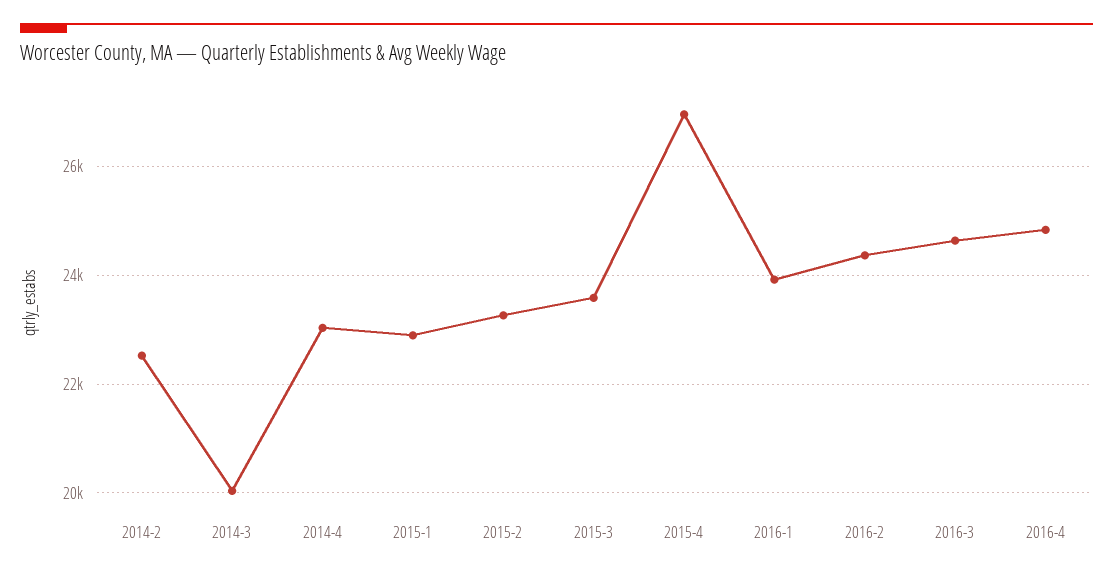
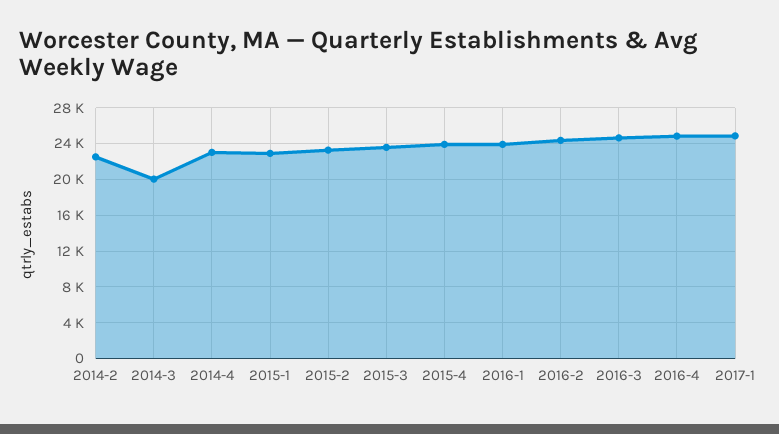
2015-4: 27000 -> 24000
2017-1: none -> 25000

